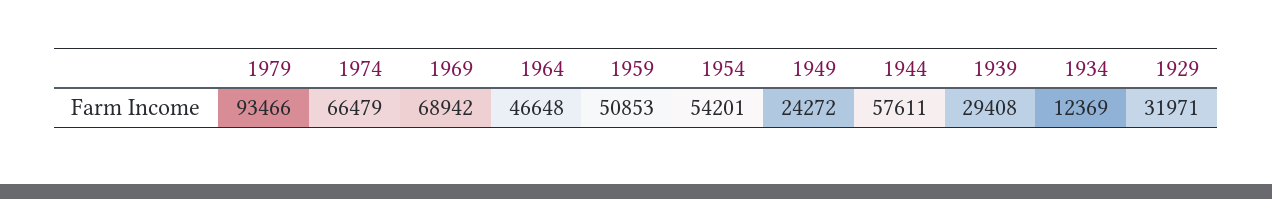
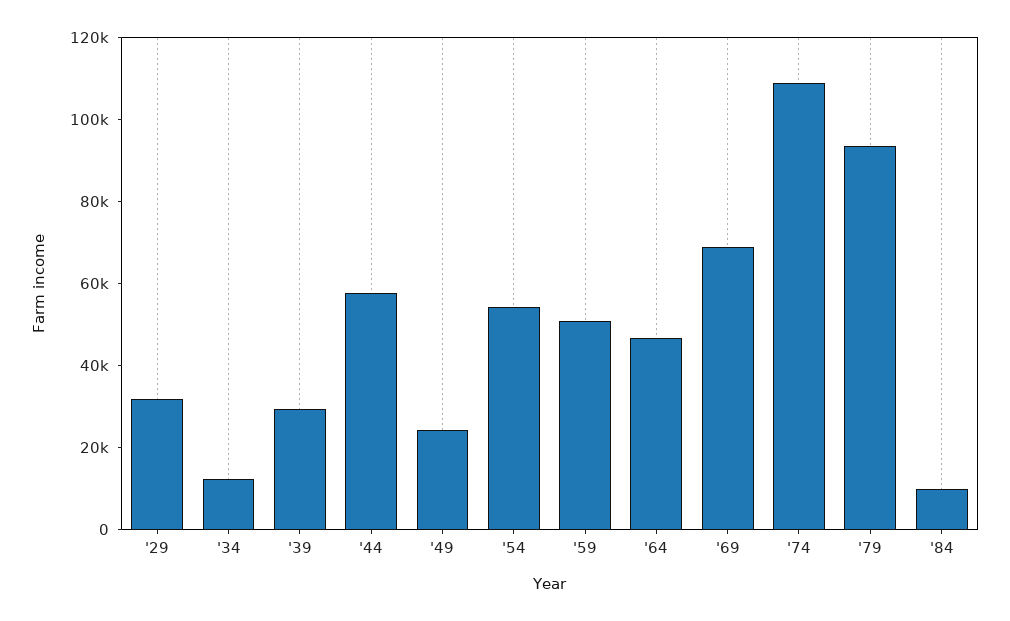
1974: 66479 -> 110000
'84: none -> 10000

